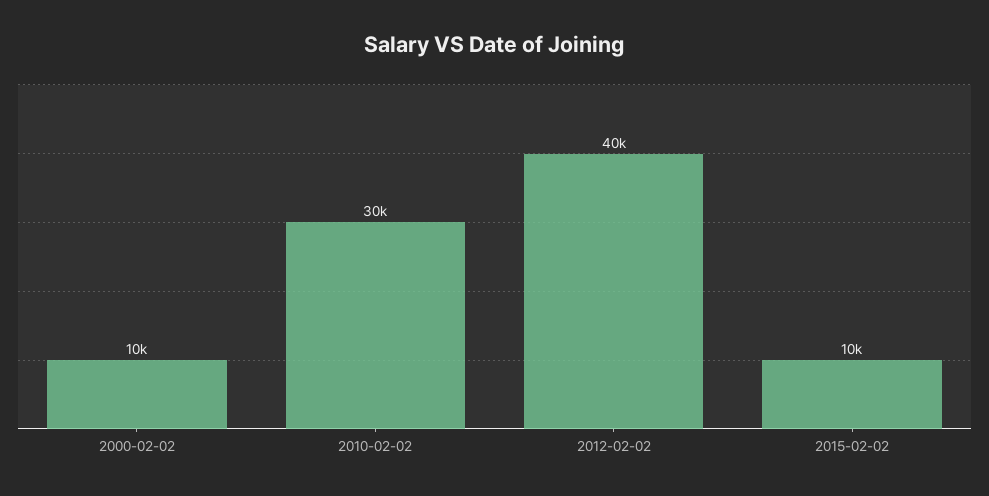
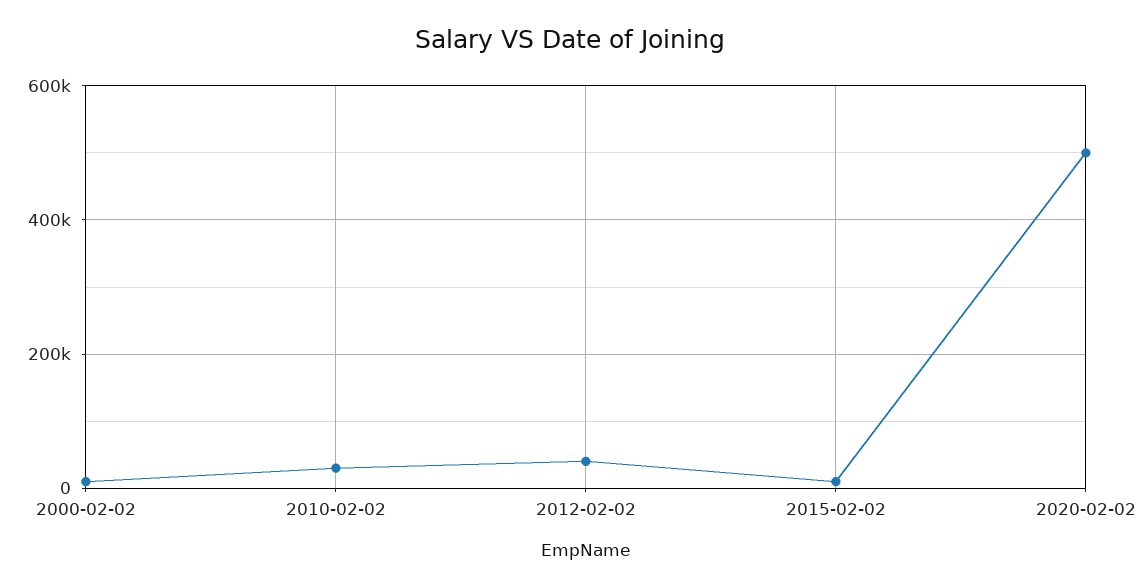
2020-02-02: none -> 500000

